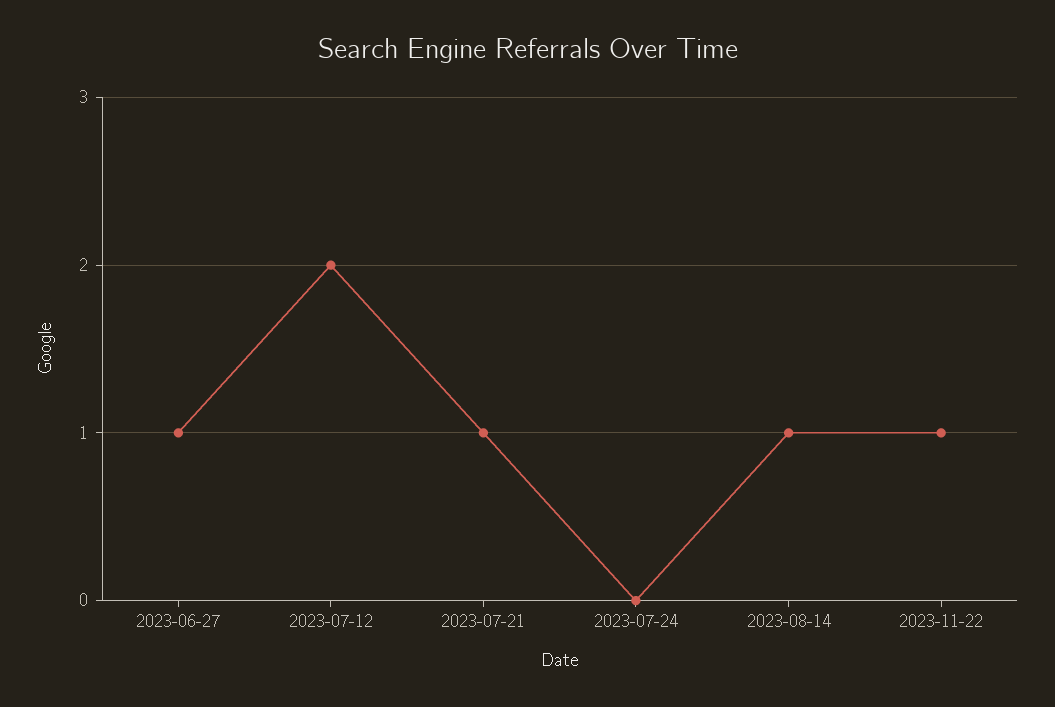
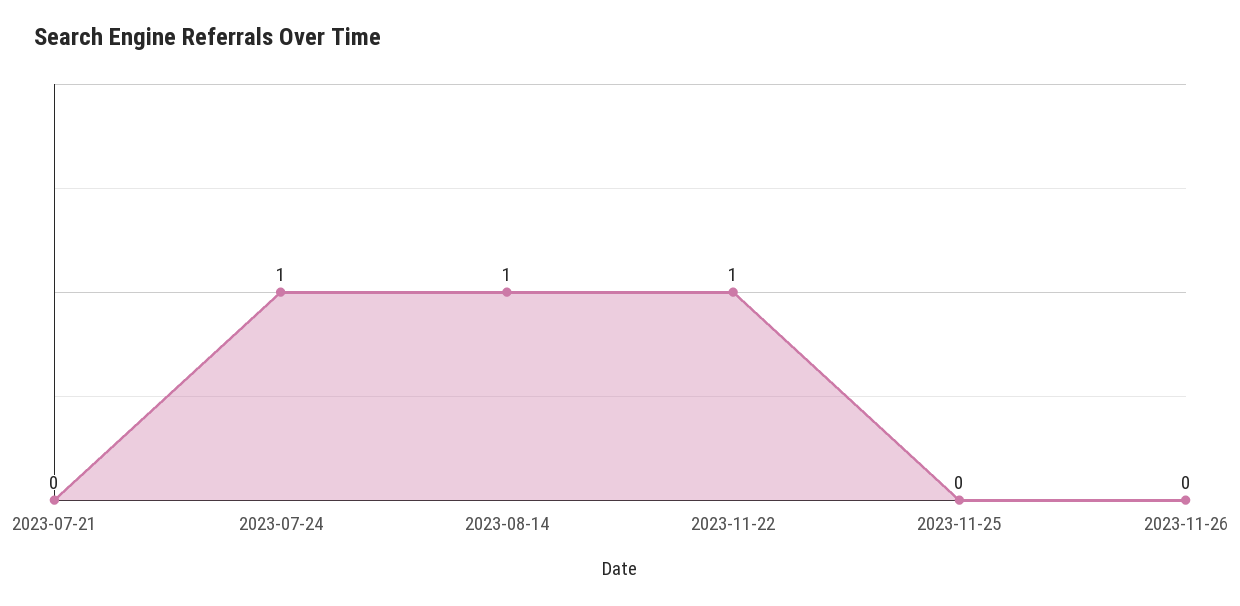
2023-06-27: 1 -> none
2023-07-12: 2 -> none
2023-07-21: 1 -> 0
2023-07-24: 0 -> 1
2023-11-25: none -> 0
2023-11-26: none -> 0

